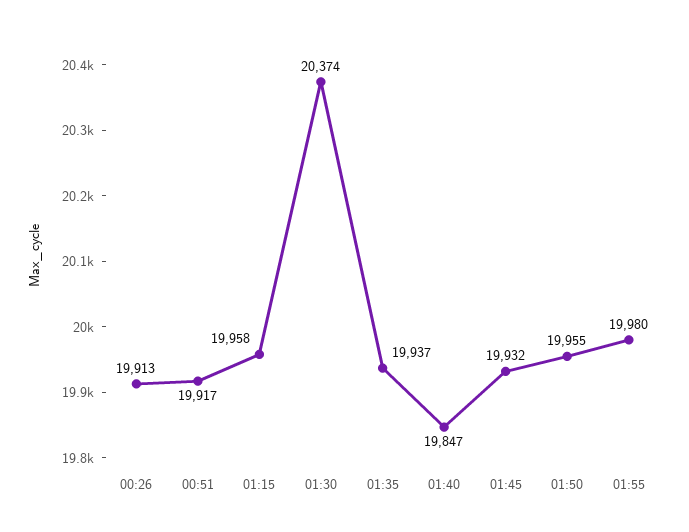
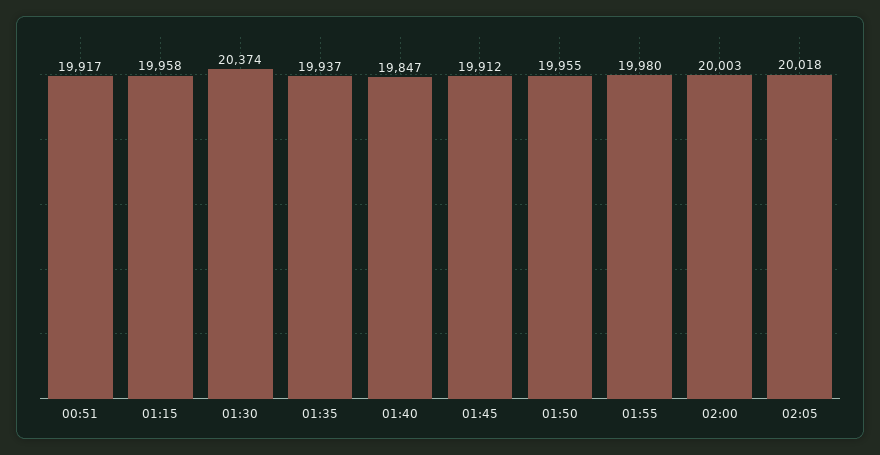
00:26: 19913 -> none
01:45: 19932 -> 19912
02:00: none -> 20003
02:05: none -> 20018

